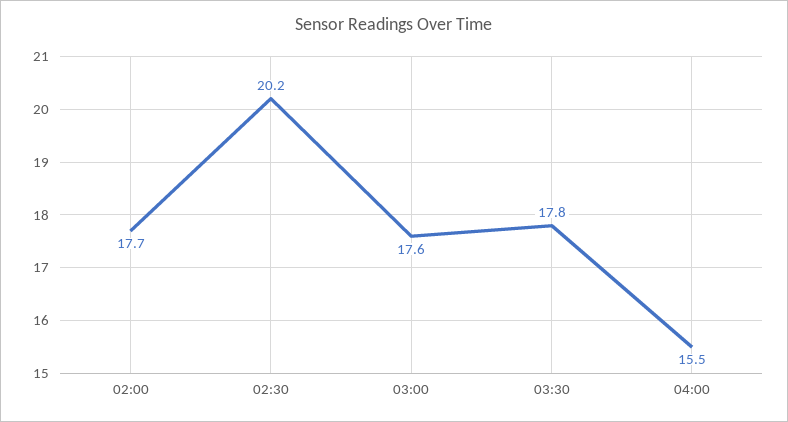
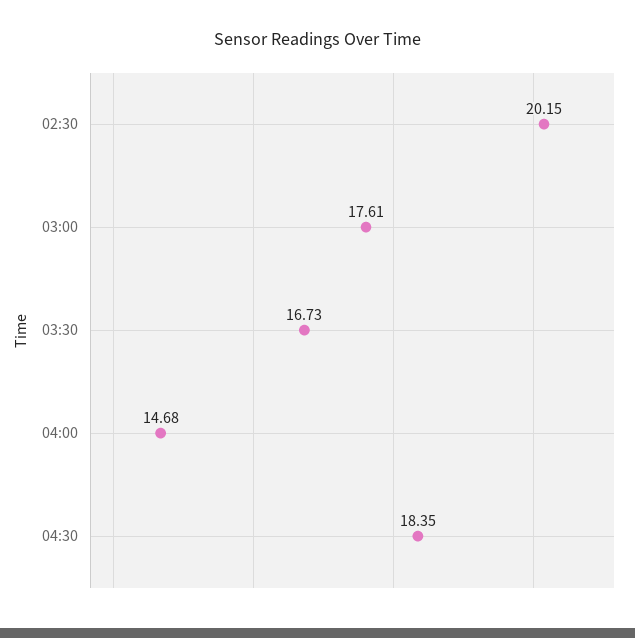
02:00: 17.7 -> none
03:30: 17.8 -> 16.73
04:00: 15.5 -> 14.68
04:30: none -> 18.35

